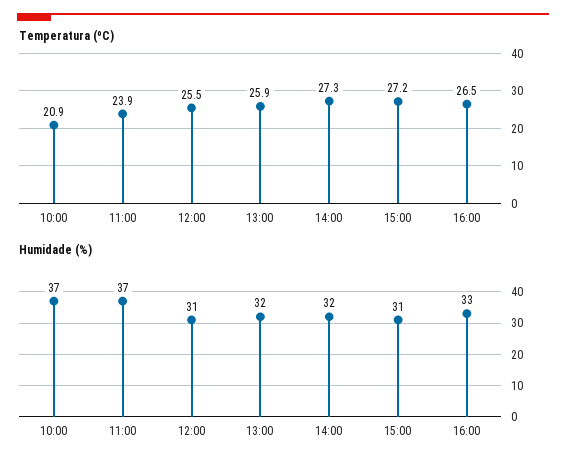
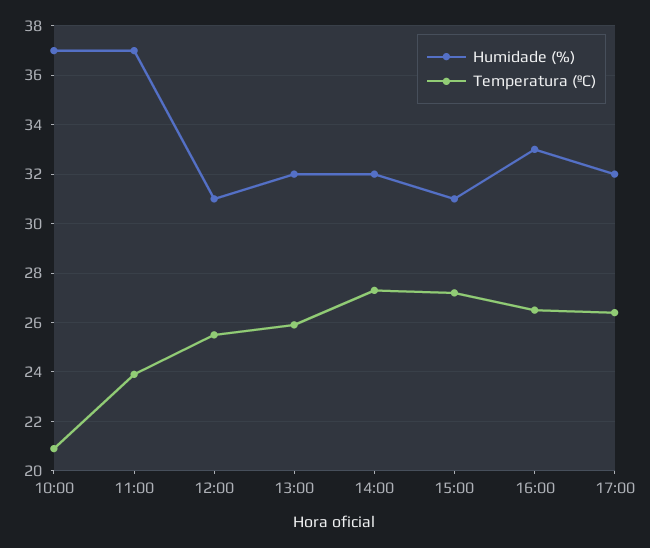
Humidade (%), 17:00: none -> 32
Temperatura (ºC), 17:00: none -> 26.5

